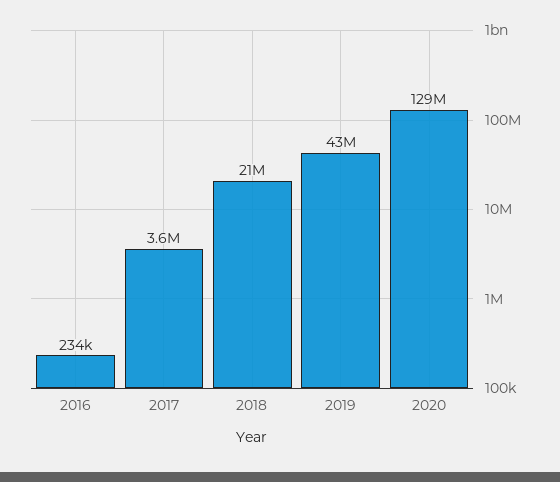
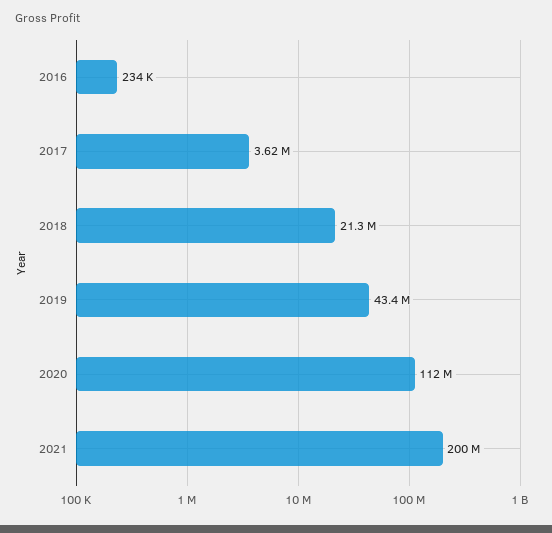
2020: 129000000 -> 112000000
2021: none -> 200000000

